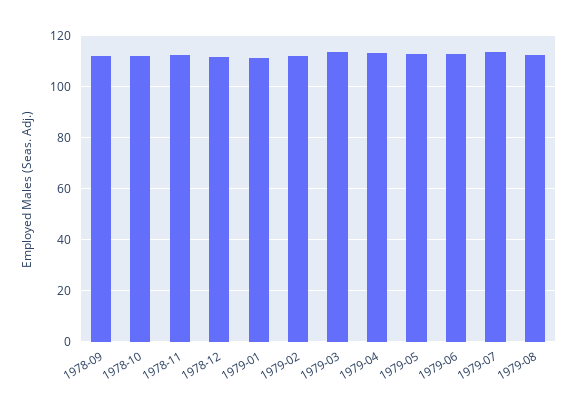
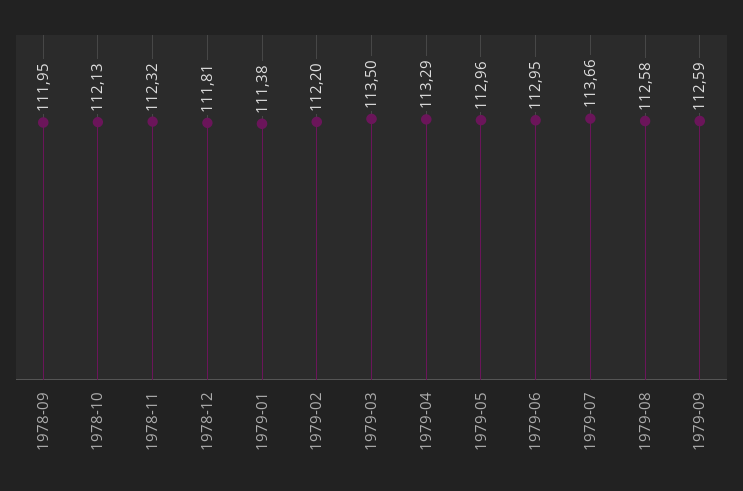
1979-09: none -> 112.59

